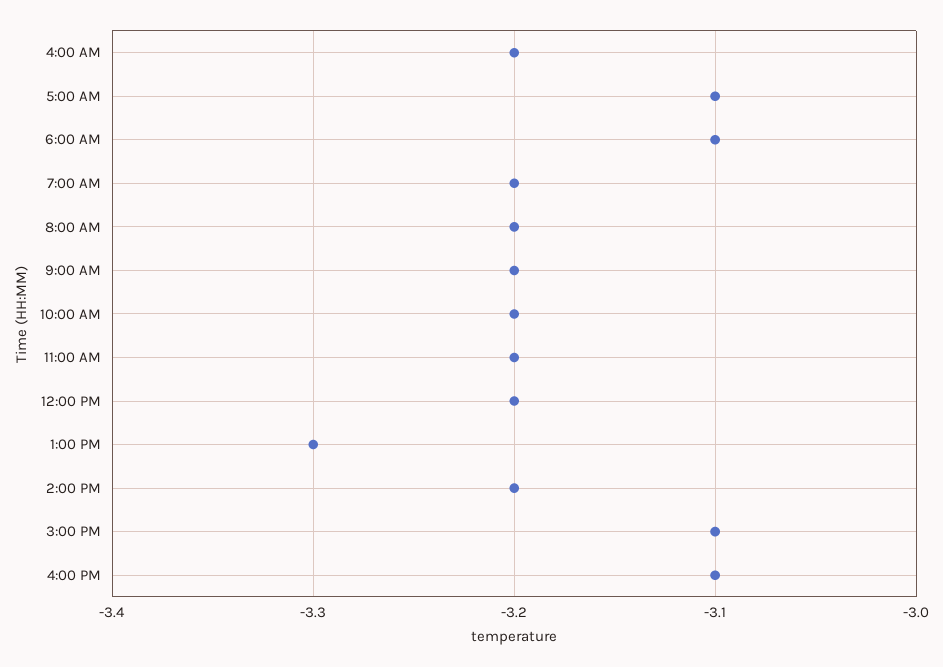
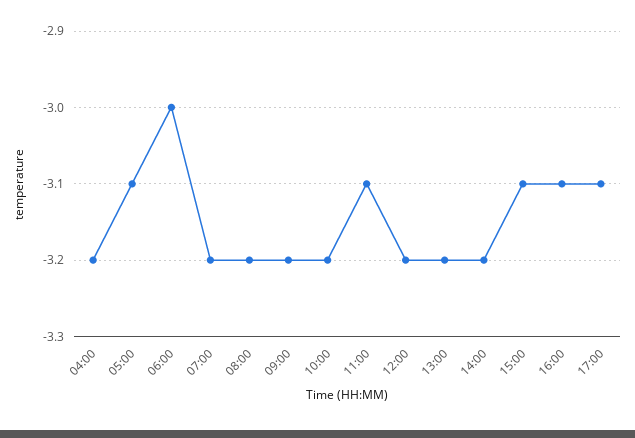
6:00 AM: -3.1 -> -3
11:00 AM: -3.2 -> -3.1
1:00 PM: -3.3 -> -3.2
17:00: none -> -3.1

